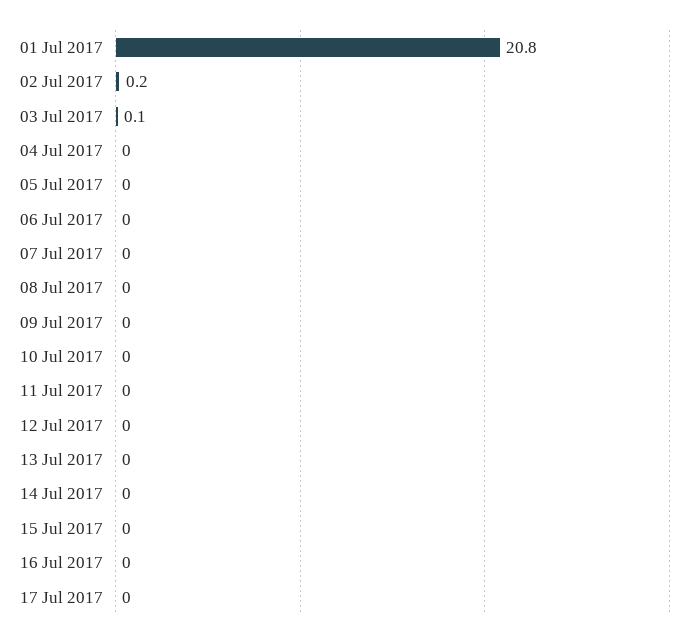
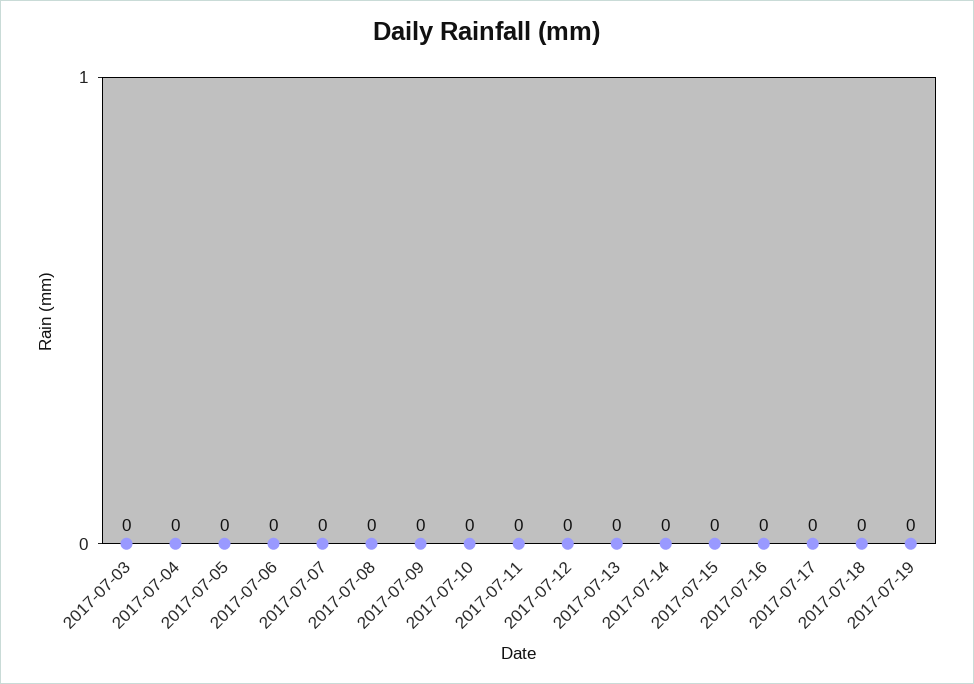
01 Jul 2017: 20.8 -> none
02 Jul 2017: 0.2 -> none
03 Jul 2017: 0.1 -> 0
2017-07-18: none -> 0
2017-07-19: none -> 0

